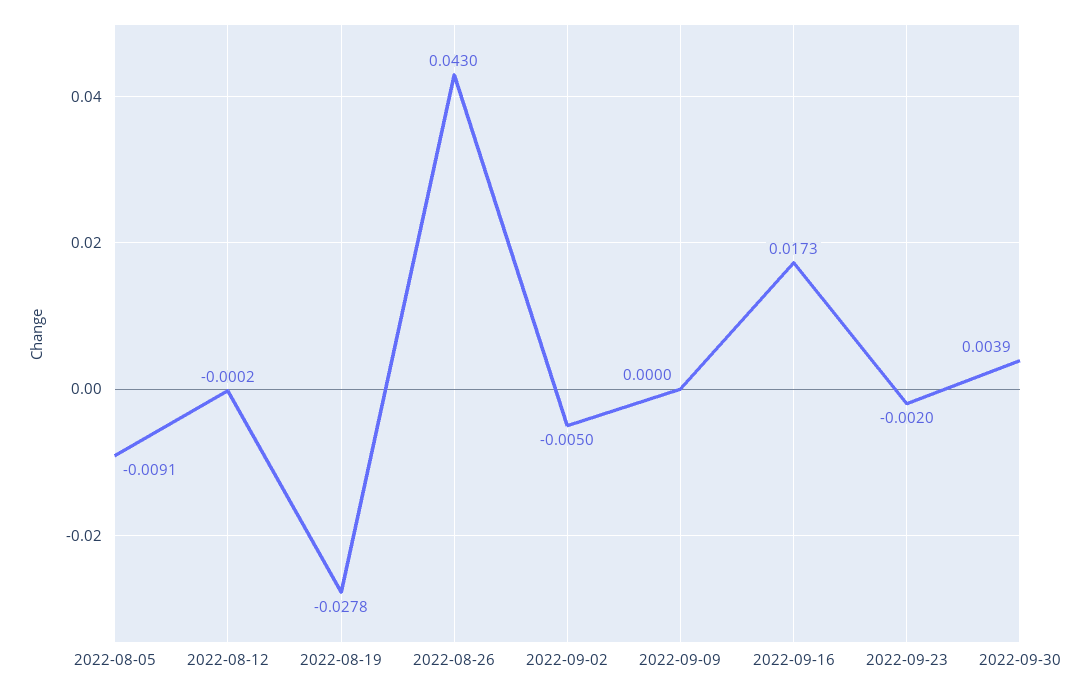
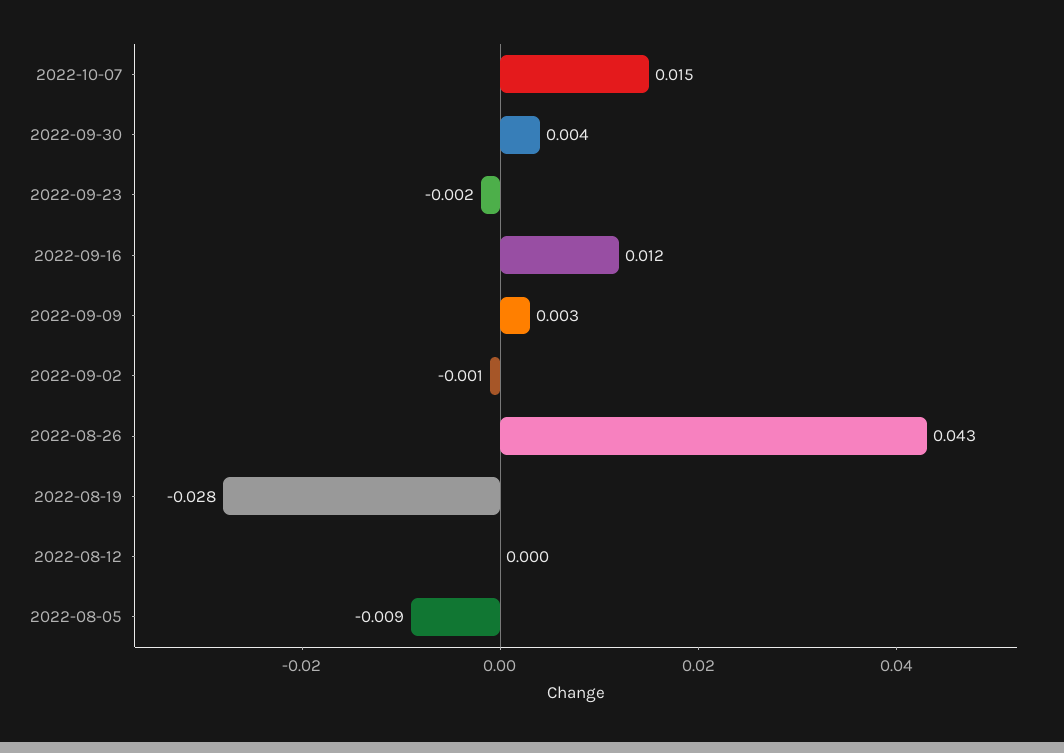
2022-09-02: -0.005 -> -0.001
2022-09-09: 0 -> 0.003
2022-09-16: 0.0173 -> 0.012
2022-10-07: none -> 0.015

